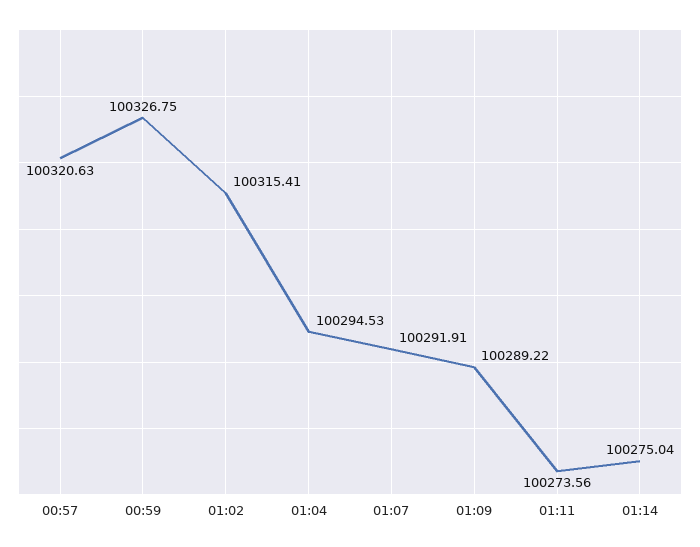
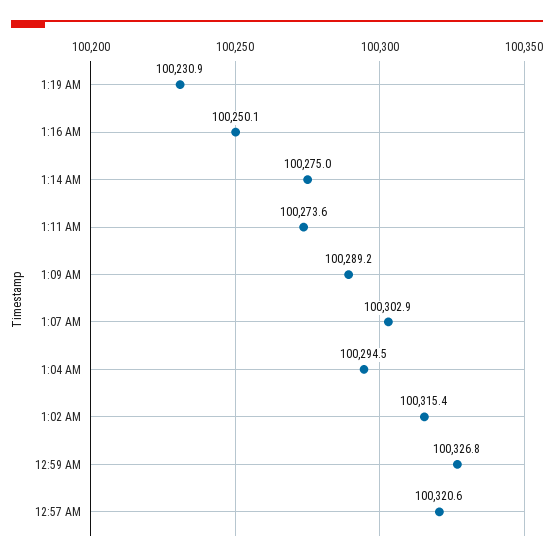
01:07: 100291.91 -> 100302.9
1:19 AM: none -> 100230.9
1:16 AM: none -> 100250.1

